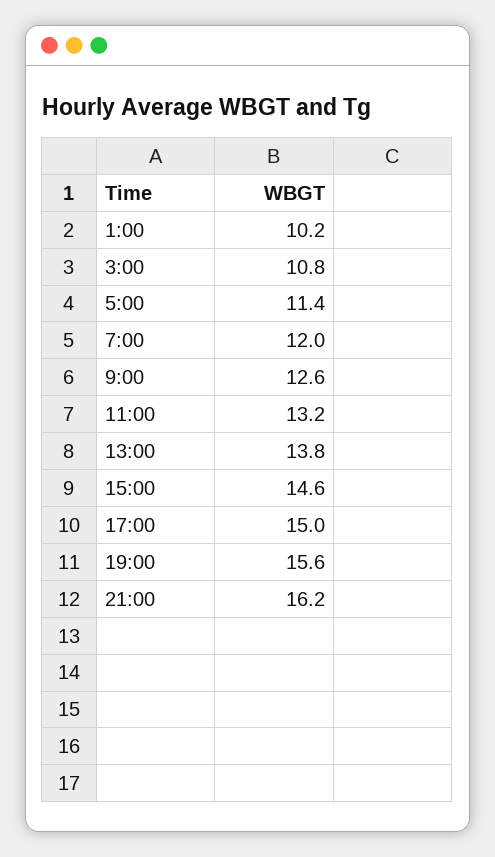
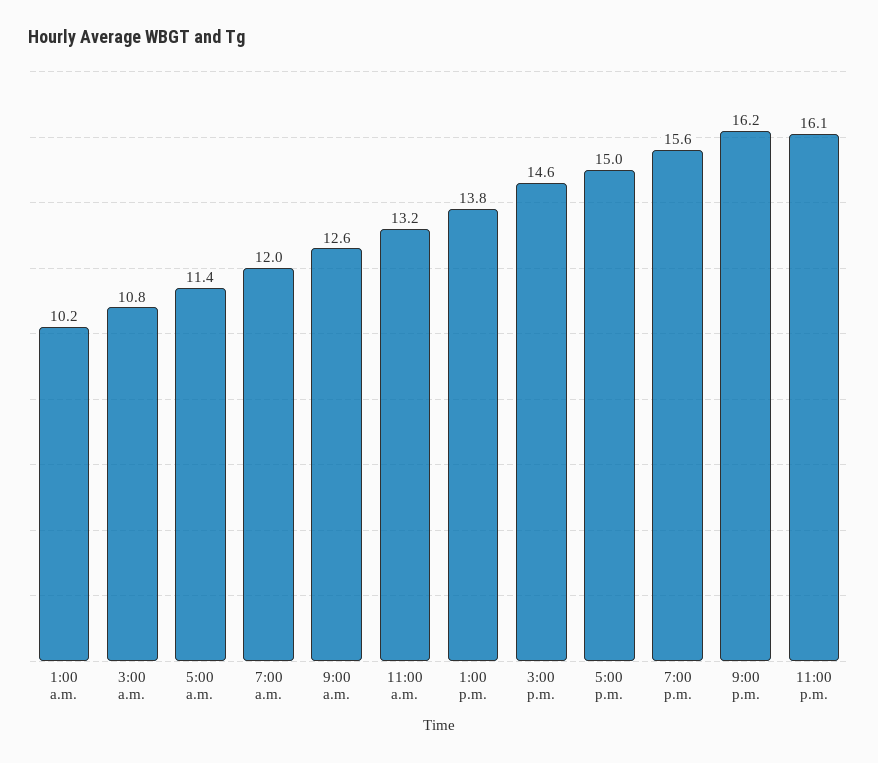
11:00 p.m.: none -> 16.1

